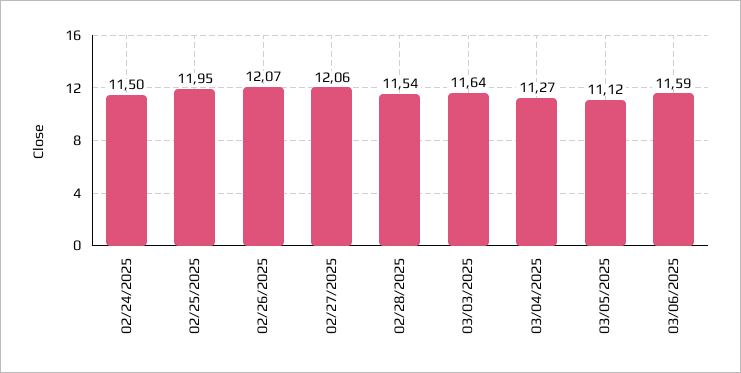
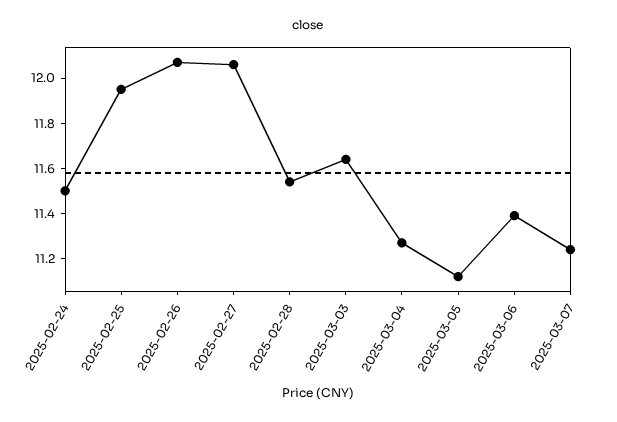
03/06/2025: 11.59 -> 11.4
2025-03-07: none -> 11.25

